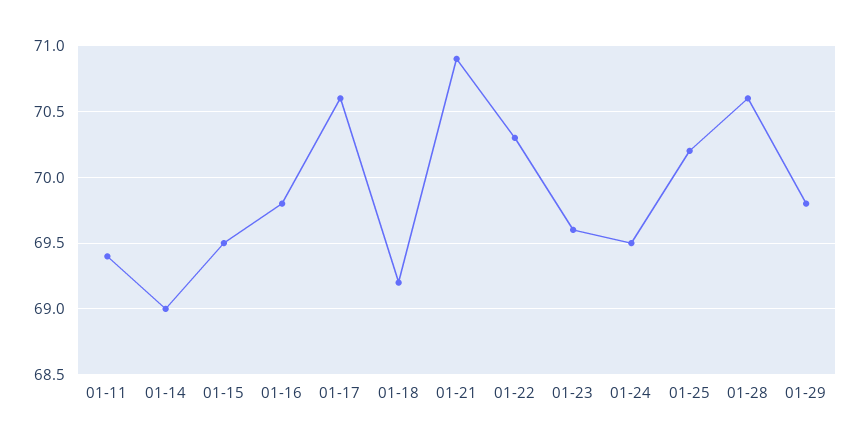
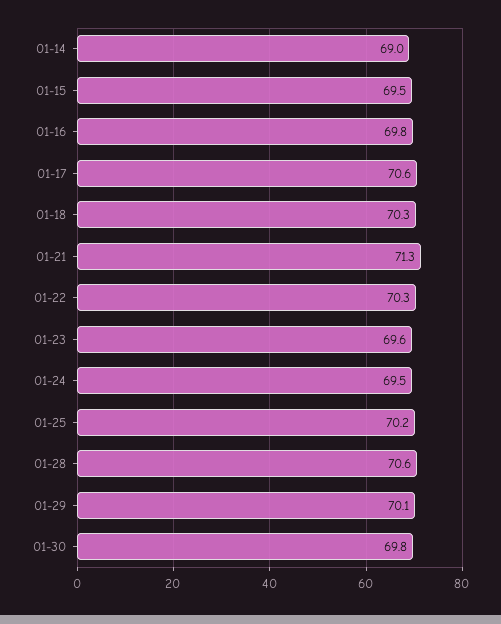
01-11: 69.4 -> none
01-18: 69.2 -> 70.3
01-21: 70.9 -> 71.3
01-29: 69.8 -> 70.1
01-30: none -> 69.8

